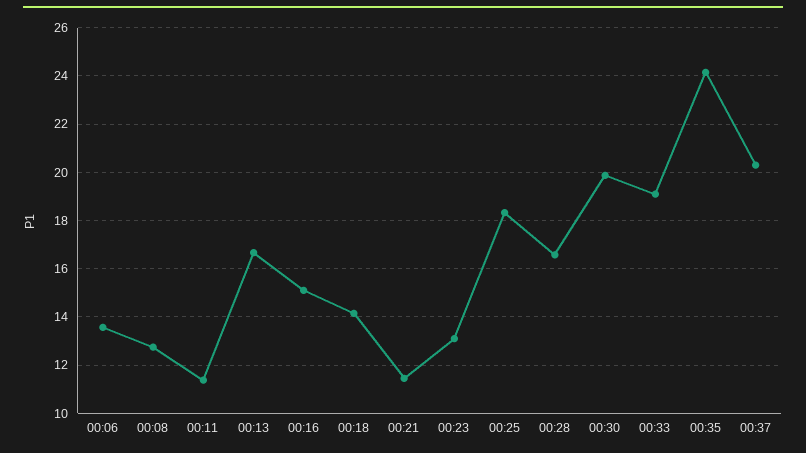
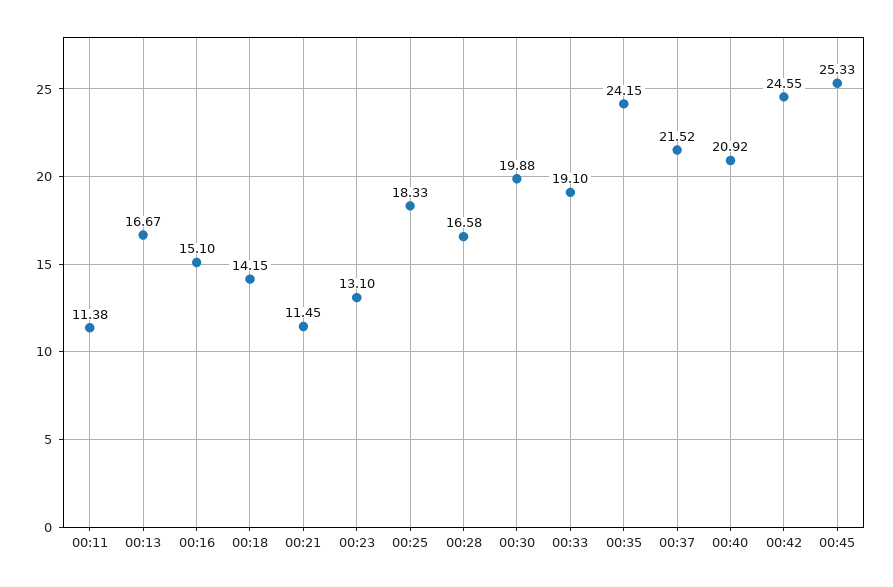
00:06: 13.5 -> none
00:08: 12.75 -> none
00:37: 20.25 -> 21.52
00:40: none -> 20.92
00:42: none -> 24.55
00:45: none -> 25.33

